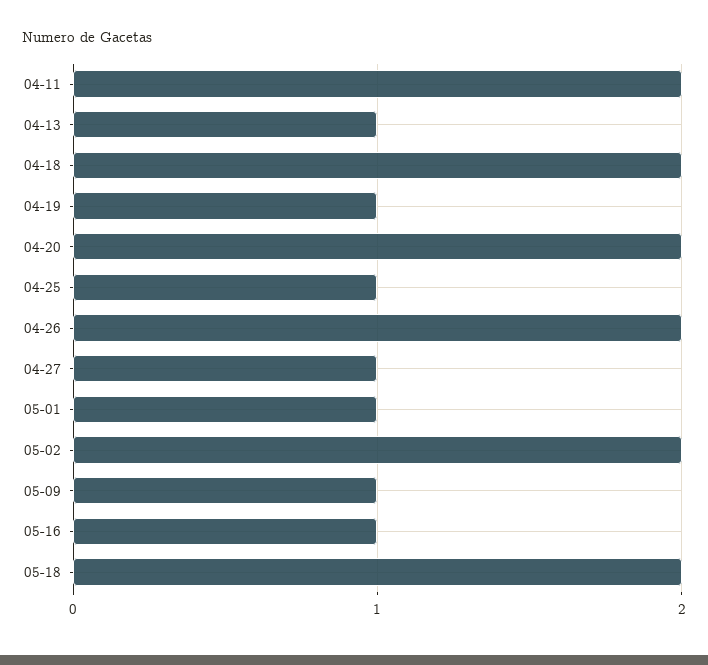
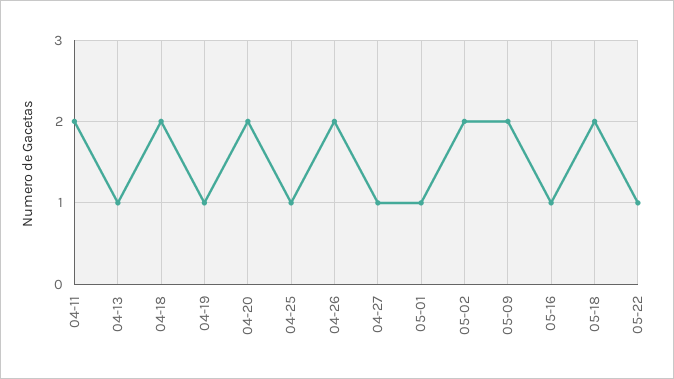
05-09: 1 -> 2
05-22: none -> 1

